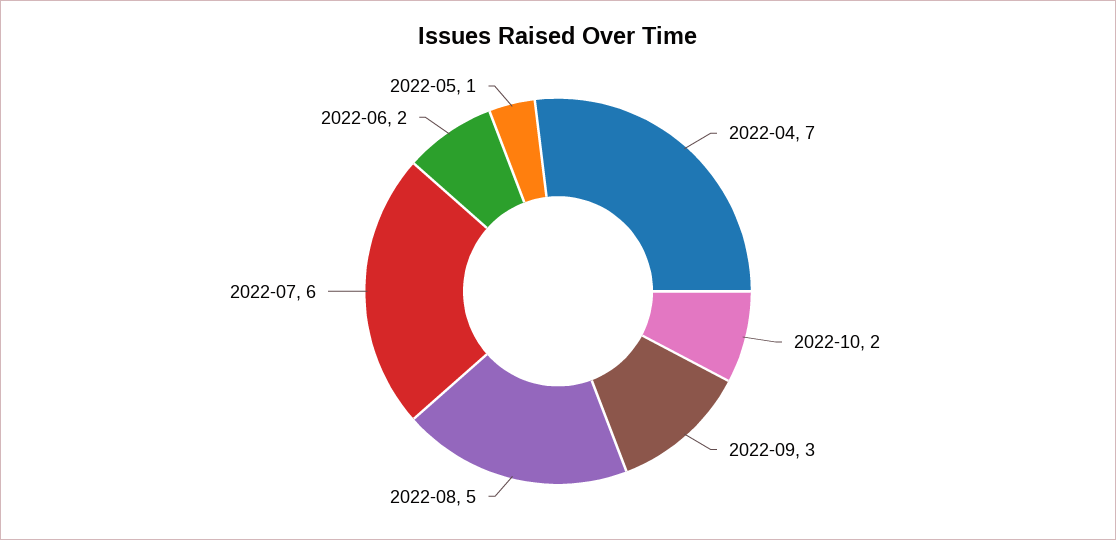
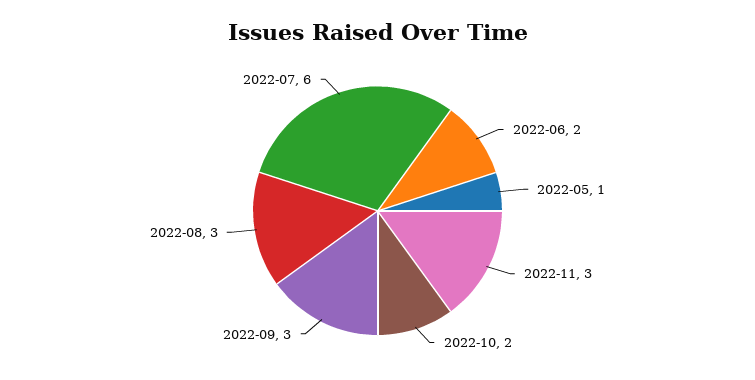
2022-04: 7 -> none
2022-08: 5 -> 3
2022-11: none -> 3

